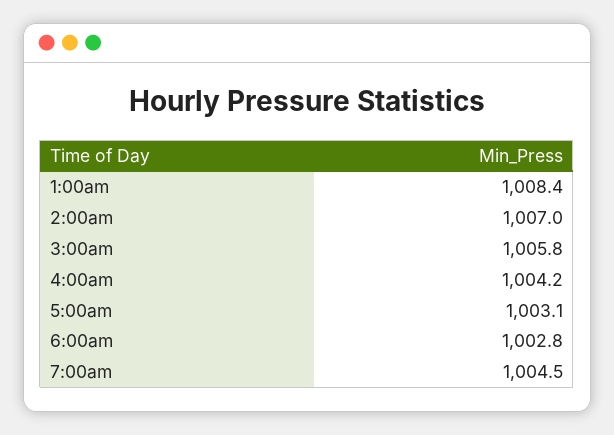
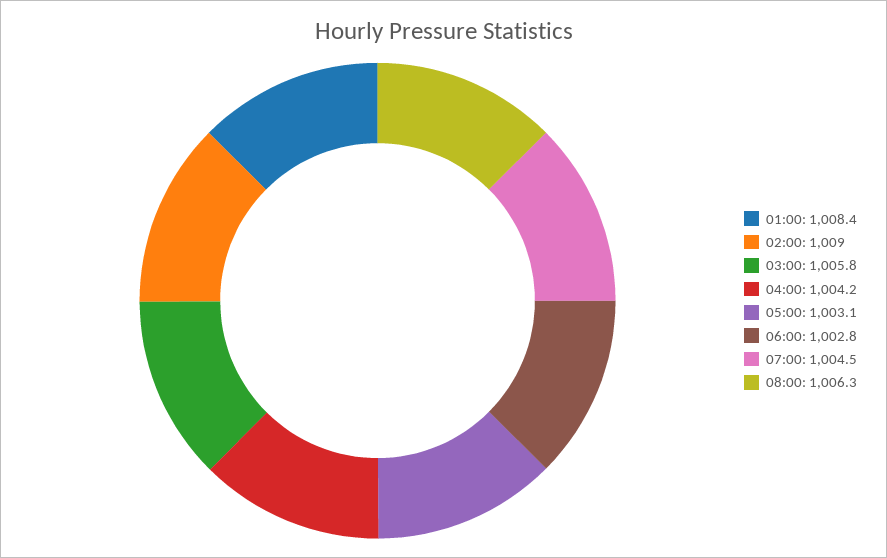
2:00am: 1007 -> 1009
08:00: none -> 1006.3

